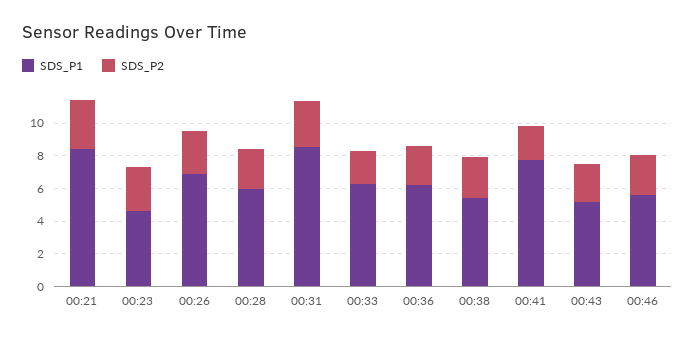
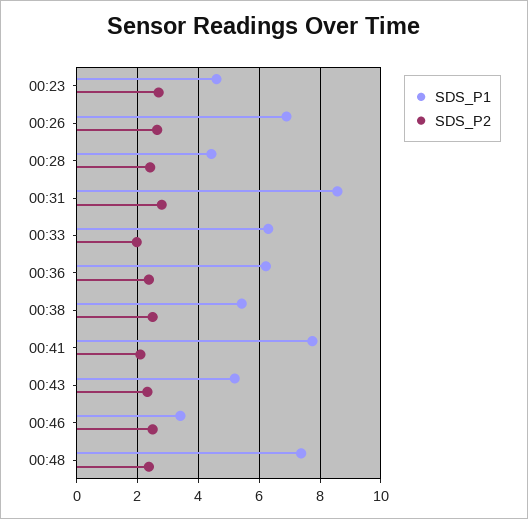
SDS_P1, 00:21: 8.5 -> none
SDS_P2, 00:21: 3 -> none
SDS_P1, 00:28: 6 -> 4.4
SDS_P1, 00:46: 5.5 -> 3.4
SDS_P1, 00:48: none -> 7.4
SDS_P2, 00:48: none -> 2.4

